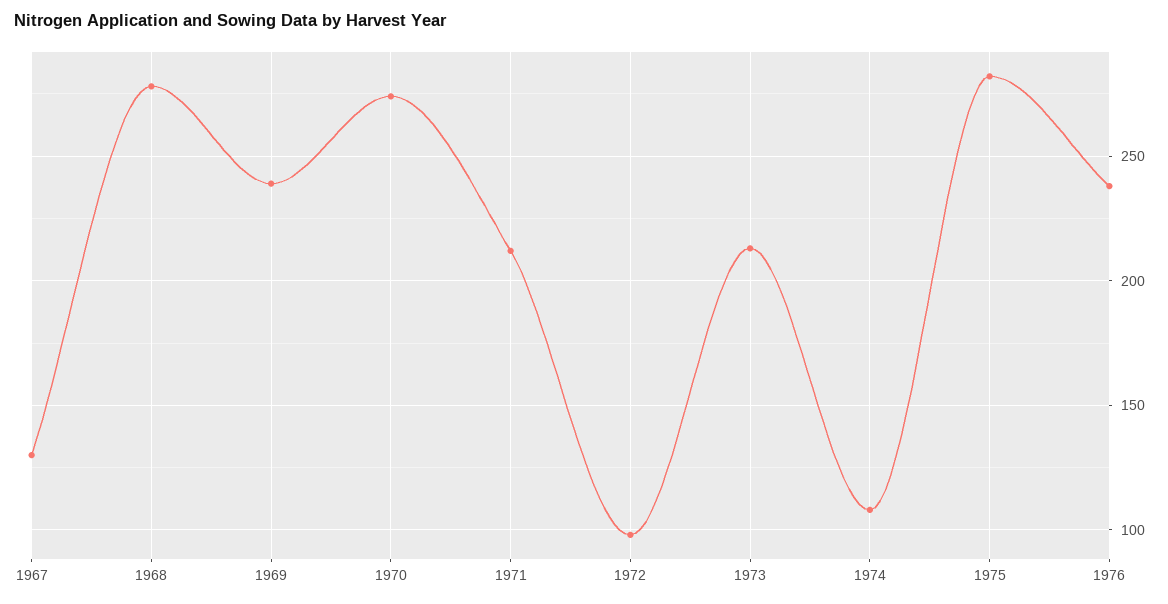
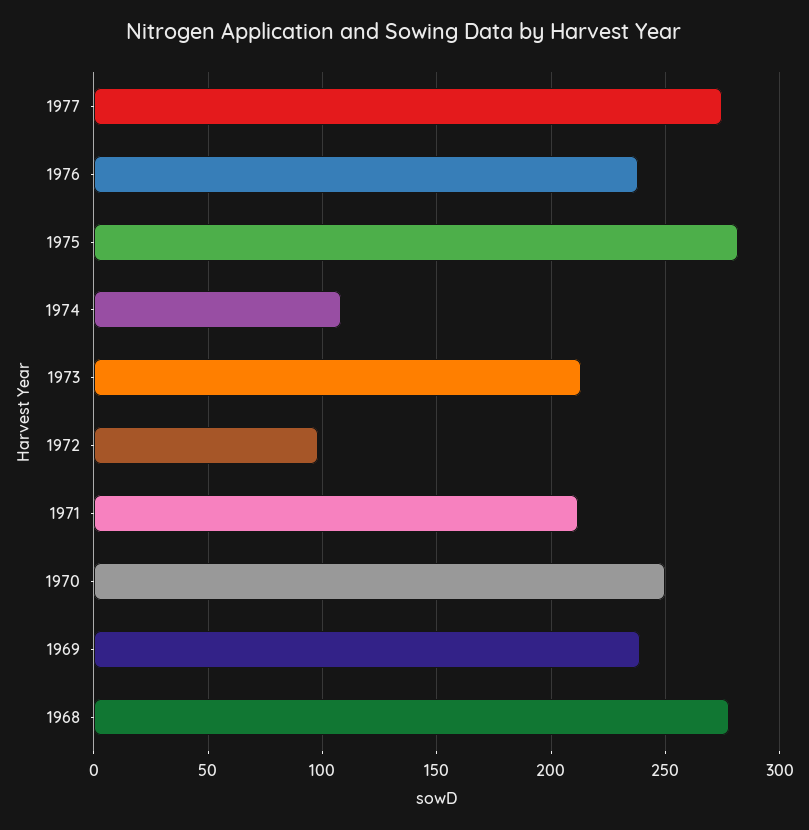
1967: 130 -> none
1970: 275 -> 250
1977: none -> 275

